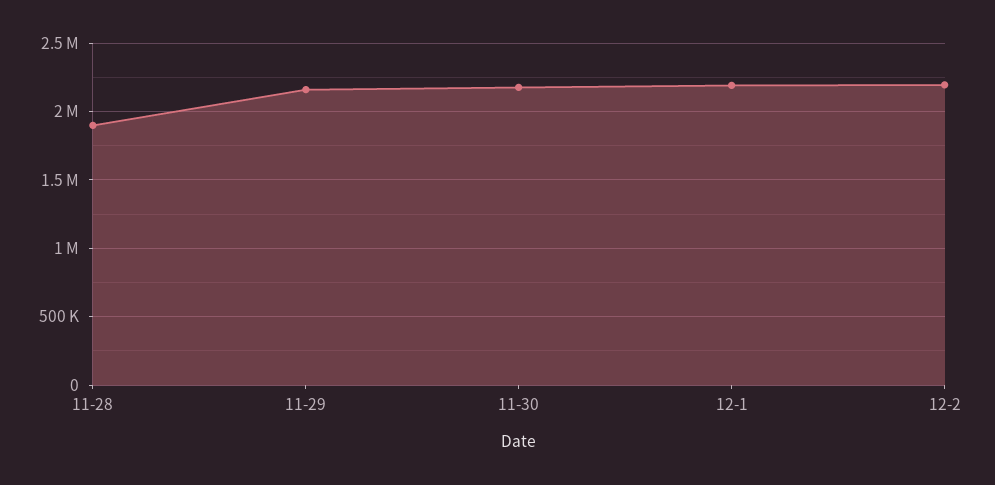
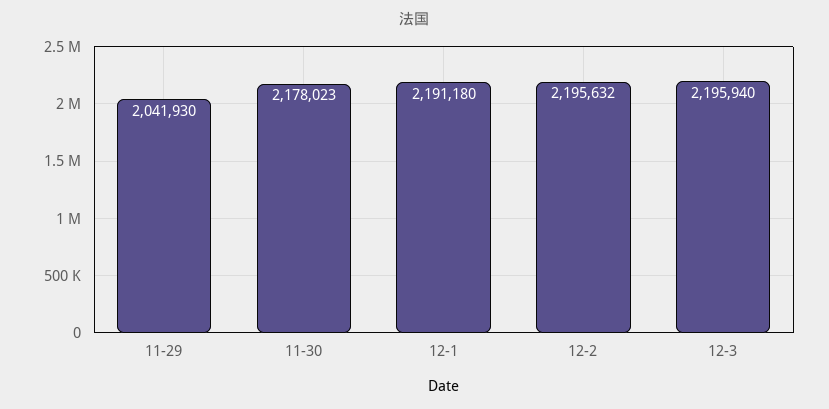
11-28: 1900000 -> none
11-29: 2150000 -> 2041930
12-3: none -> 2195940

